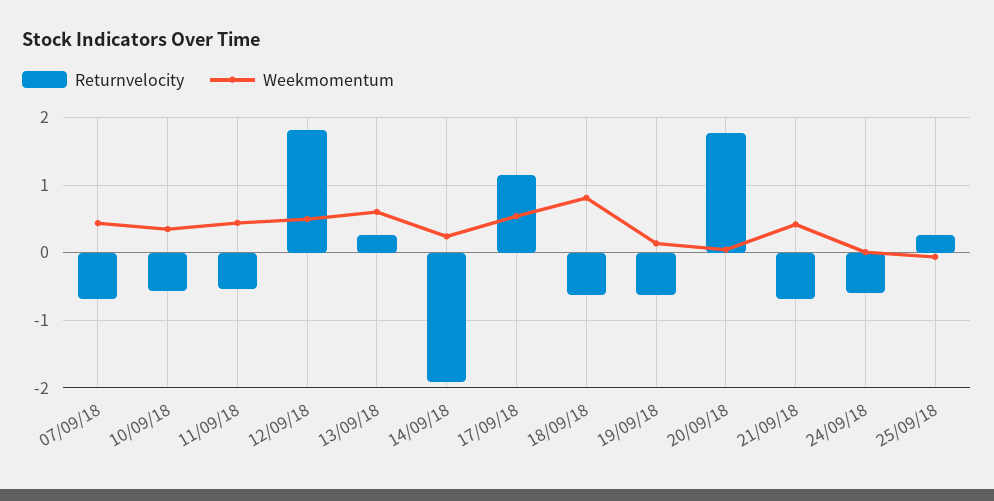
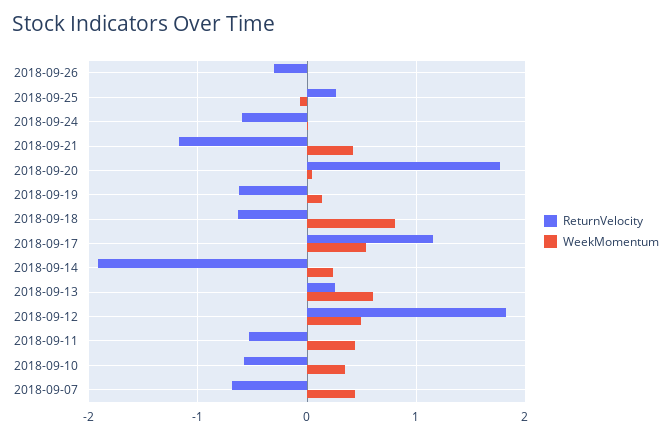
Returnvelocity, 21/09/18: -0.7 -> -1.2
Returnvelocity, 2018-09-26: none -> -0.3
Weekmomentum, 2018-09-26: none -> 0

